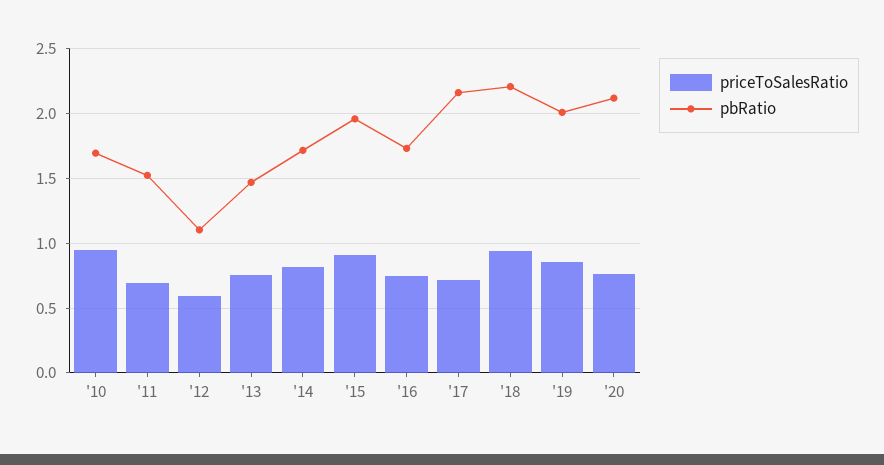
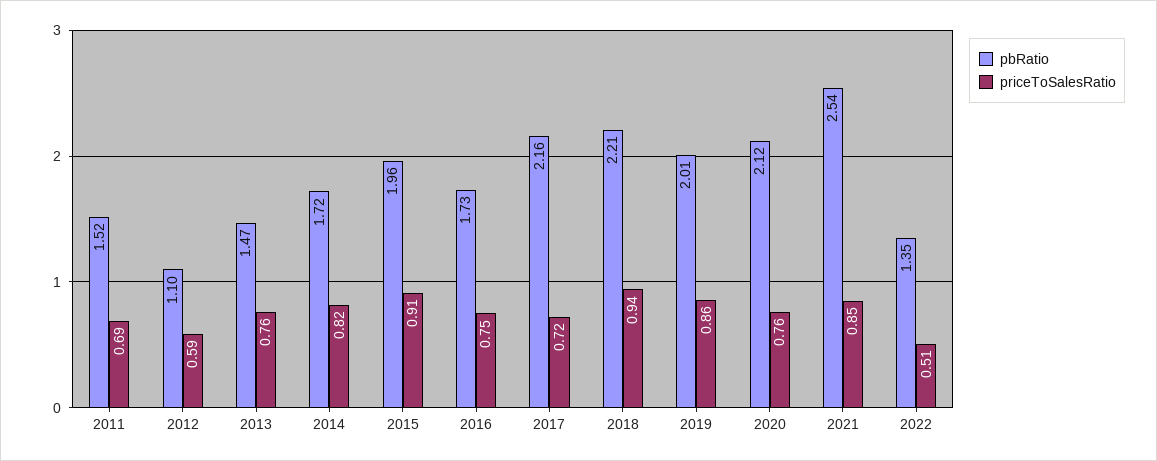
priceToSalesRatio, '10: 0.95 -> none
pbRatio, '10: 1.7 -> none
pbRatio, 2021: none -> 2.54
priceToSalesRatio, 2021: none -> 0.85
pbRatio, 2022: none -> 1.35
priceToSalesRatio, 2022: none -> 0.51

